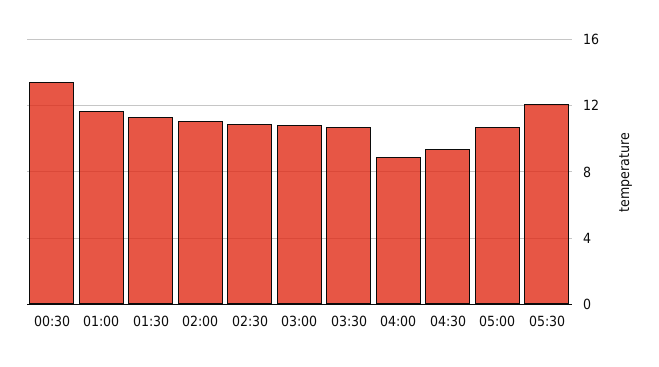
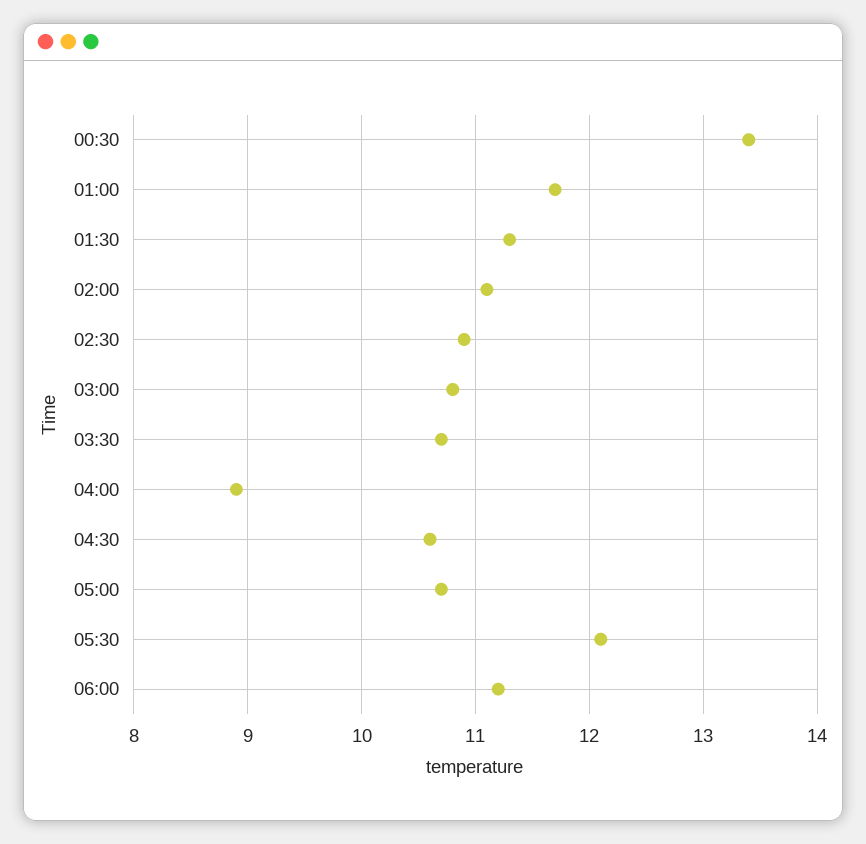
04:30: 9.5 -> 10.6
06:00: none -> 11.2

